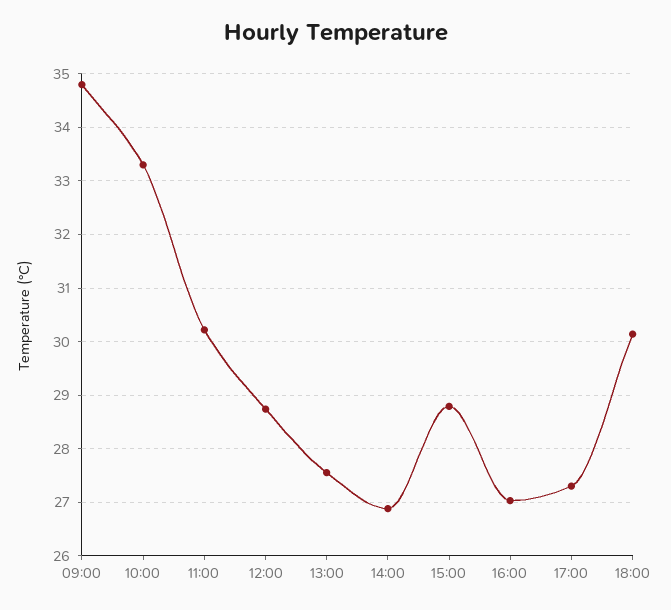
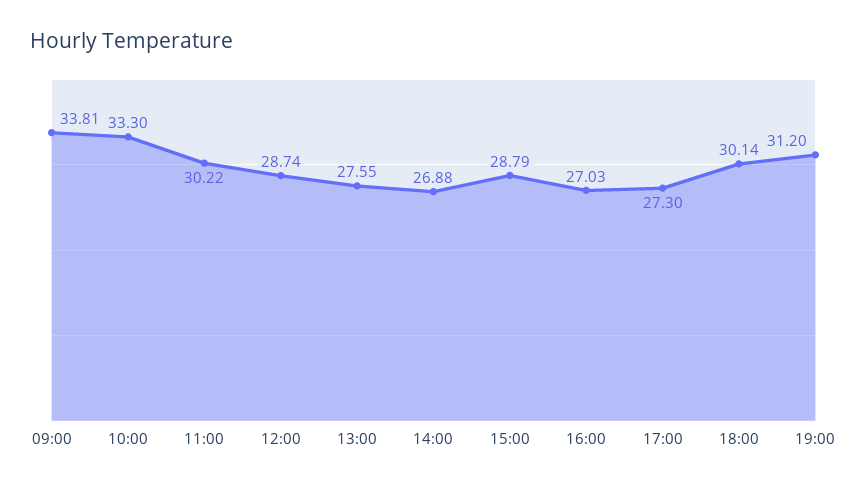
09:00: 34.8 -> 33.81
19:00: none -> 31.2

